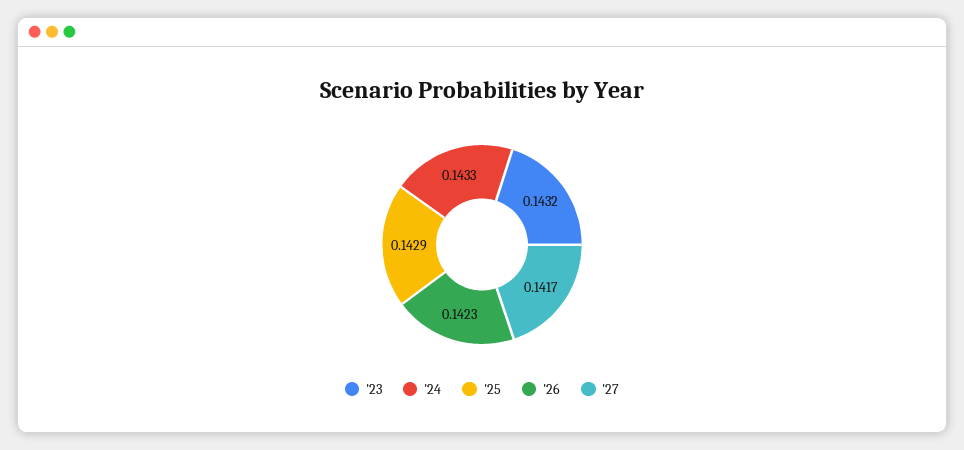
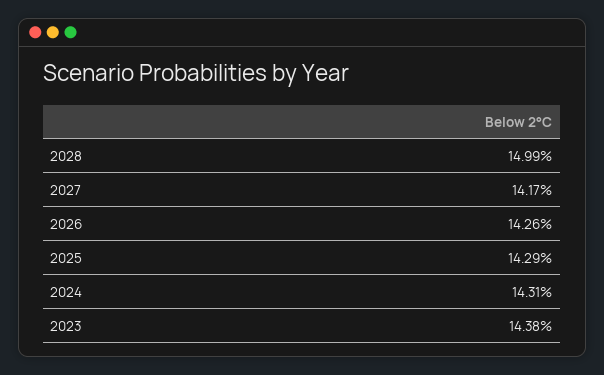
'23: 0.1432 -> 0.1438
'24: 0.1433 -> 0.1431
'26: 0.1423 -> 0.1426
2028: none -> 0.1499

